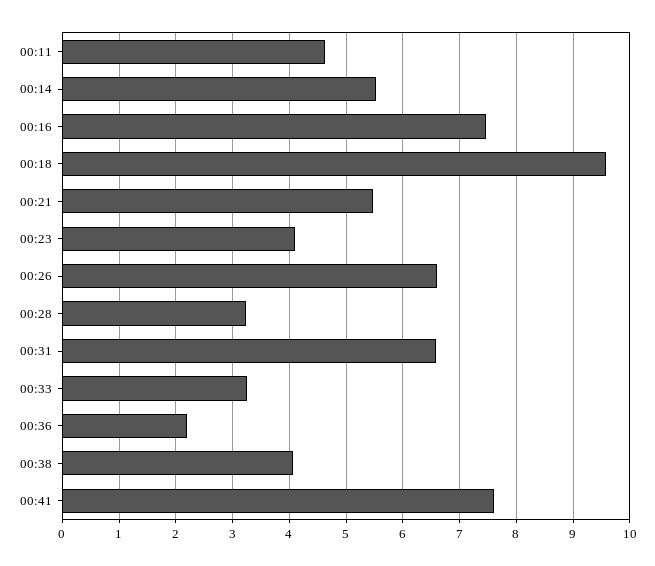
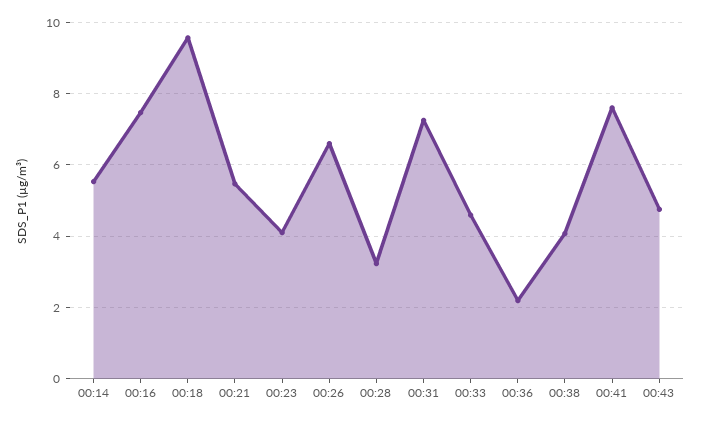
00:11: 4.6 -> none
00:31: 6.6 -> 7.2
00:33: 3.2 -> 4.6
00:43: none -> 4.8

